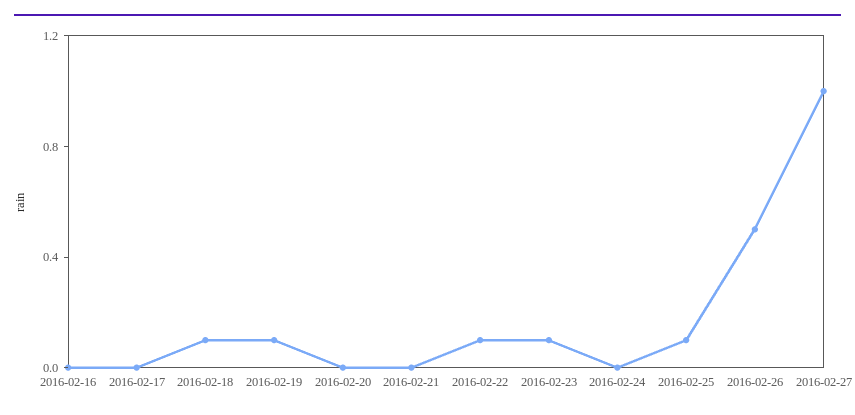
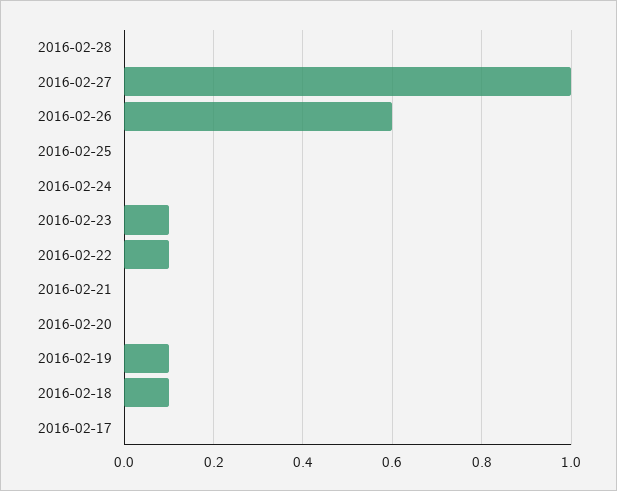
2016-02-16: 0 -> none
2016-02-25: 0.1 -> 0
2016-02-26: 0.5 -> 0.6
2016-02-28: none -> 0

